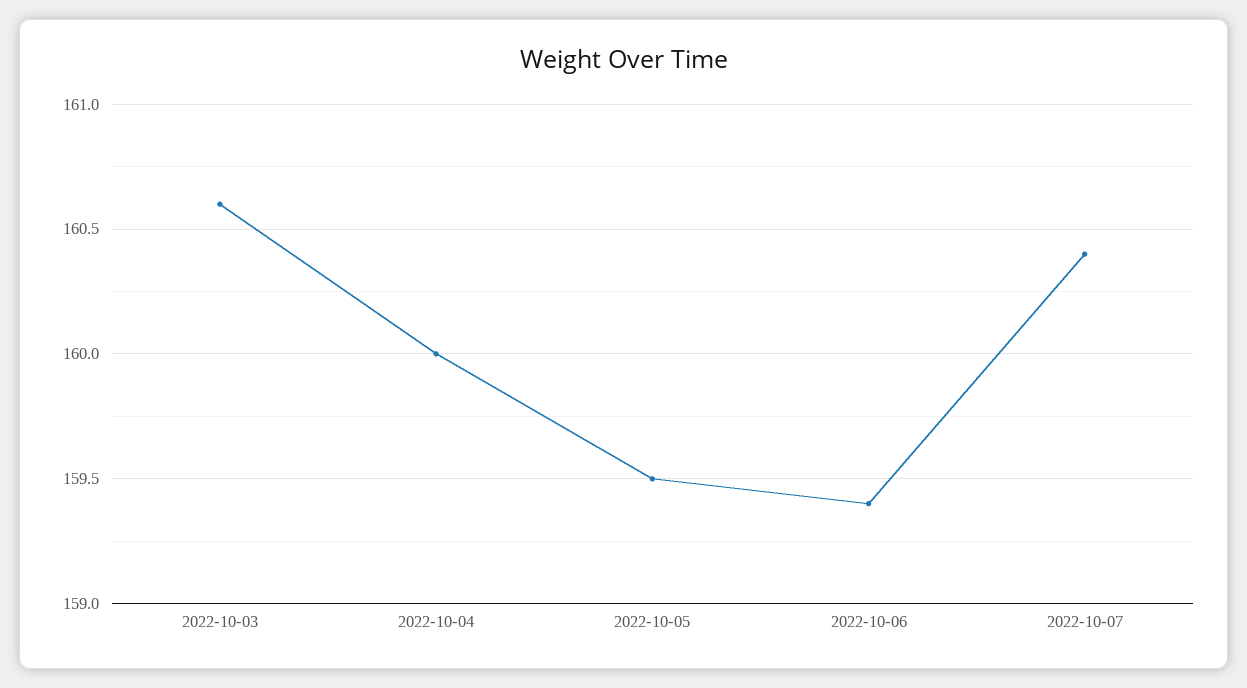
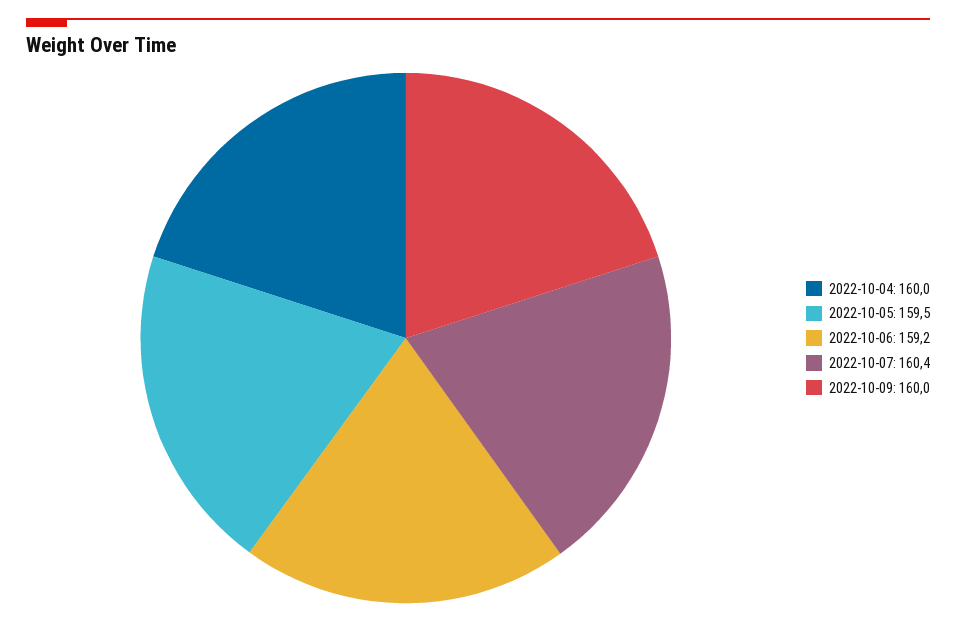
2022-10-03: 160.6 -> none
2022-10-06: 159.4 -> 159.2
2022-10-09: none -> 160

